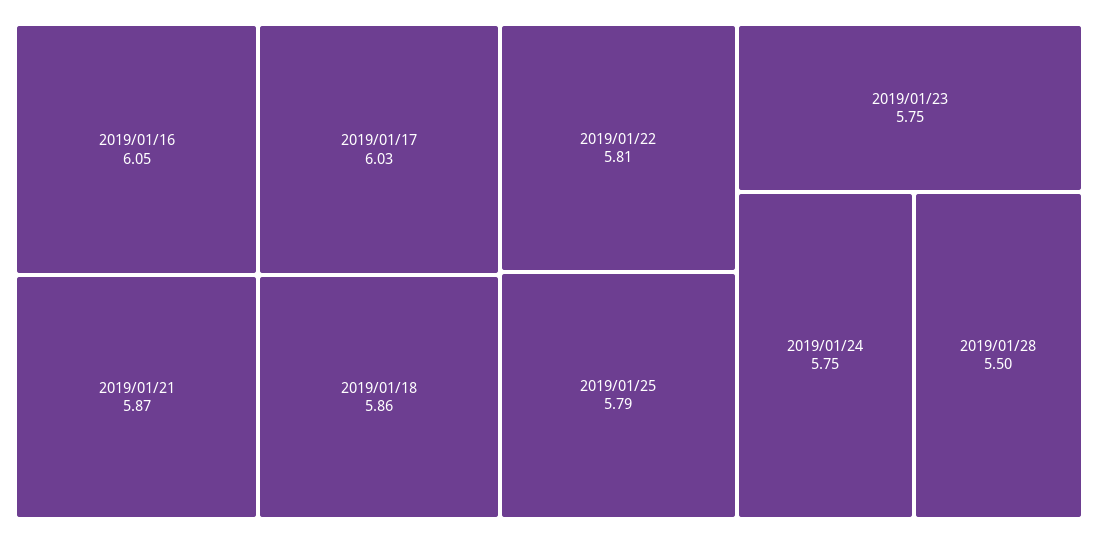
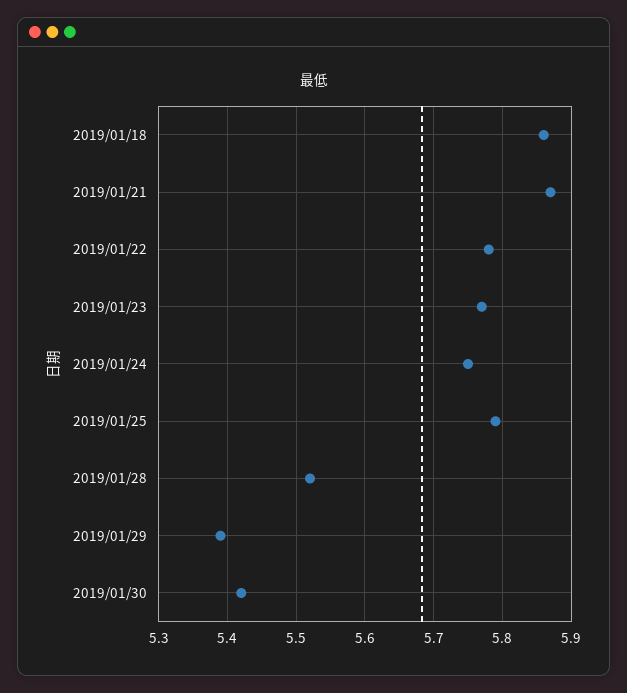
2019/01/16: 6.05 -> none
2019/01/17: 6.03 -> none
2019/01/22: 5.81 -> 5.78
2019/01/23: 5.75 -> 5.77
2019/01/28: 5.5 -> 5.52
2019/01/29: none -> 5.39
2019/01/30: none -> 5.42

